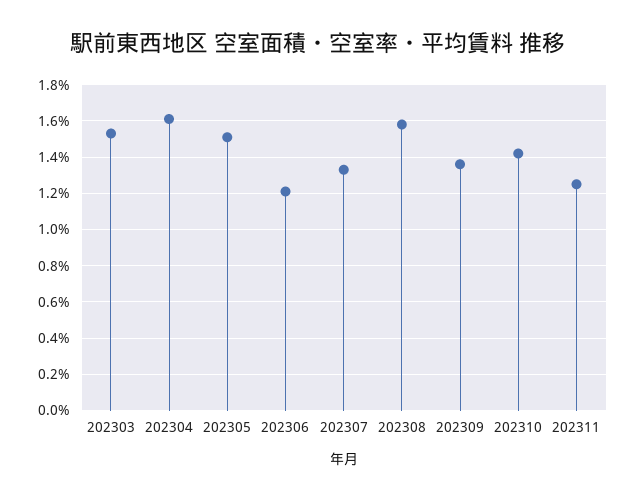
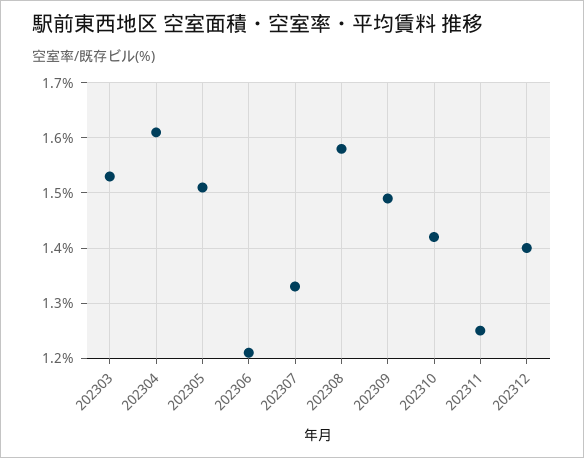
202309: 1.35 -> 1.5
202312: none -> 1.4

